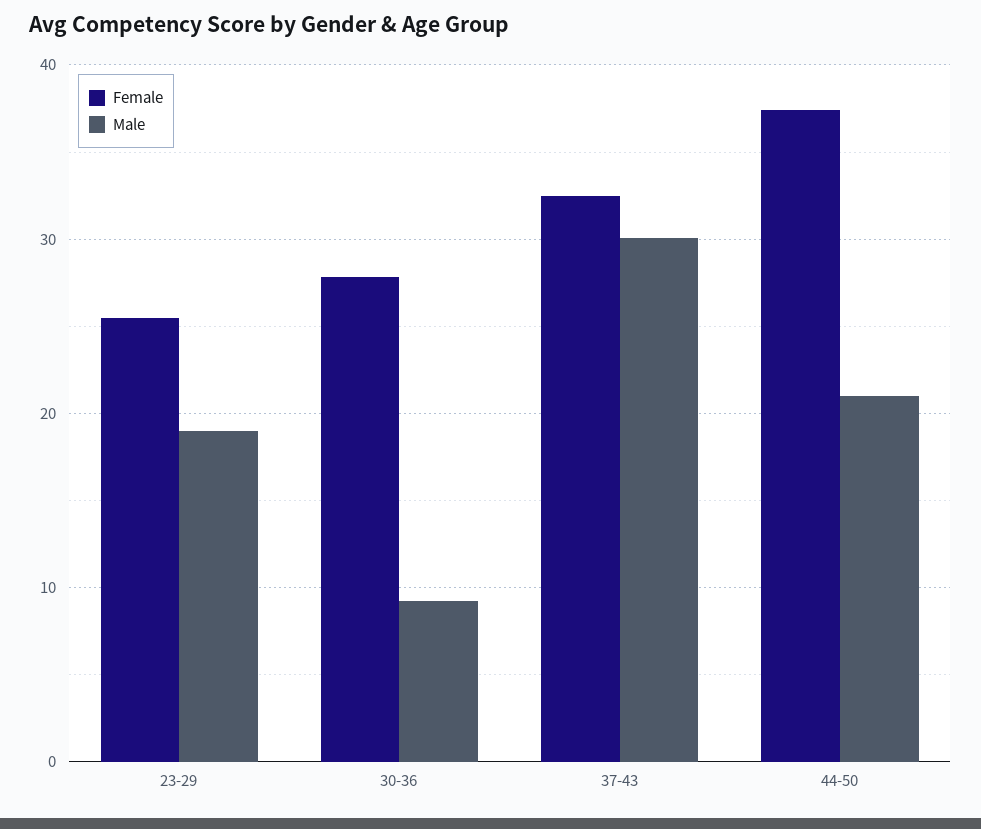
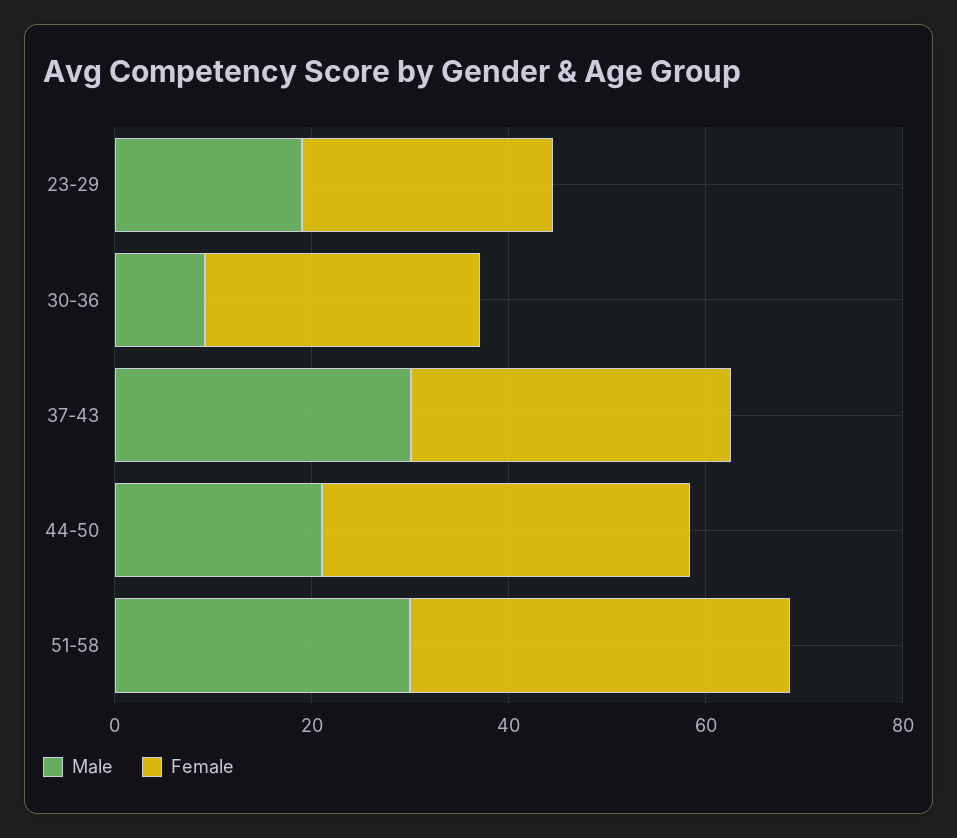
Male, 51-58: none -> 30
Female, 51-58: none -> 40

